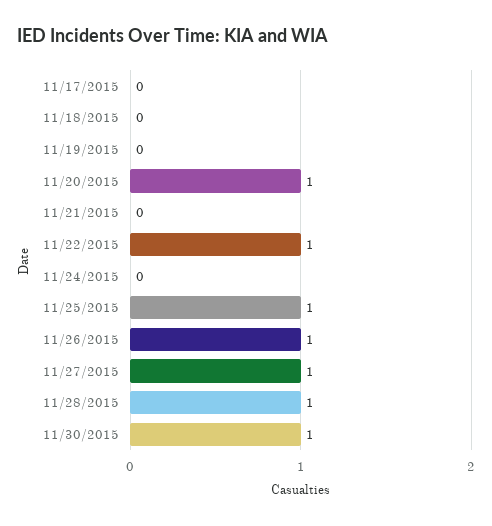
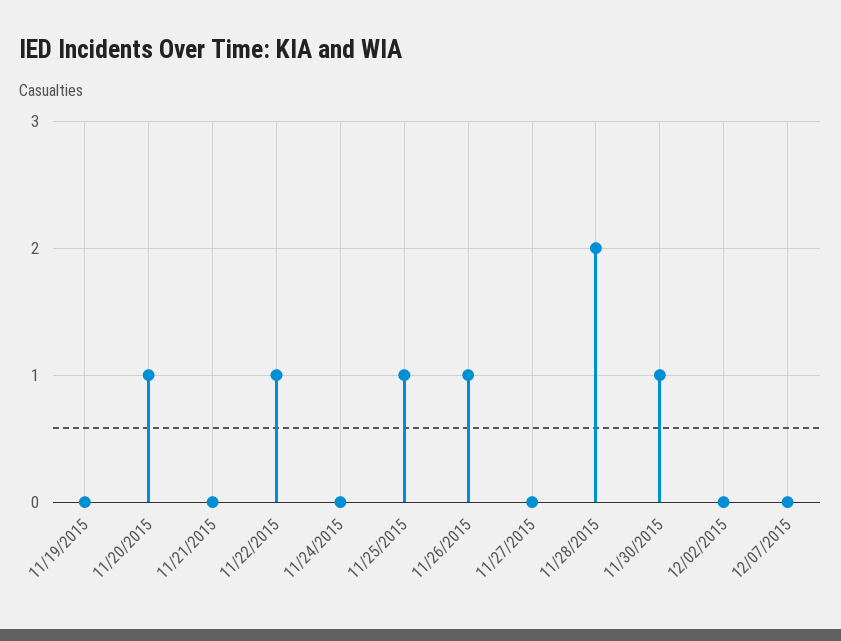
11/17/2015: 0 -> none
11/18/2015: 0 -> none
11/27/2015: 1 -> 0
11/28/2015: 1 -> 2
12/02/2015: none -> 0
12/07/2015: none -> 0

